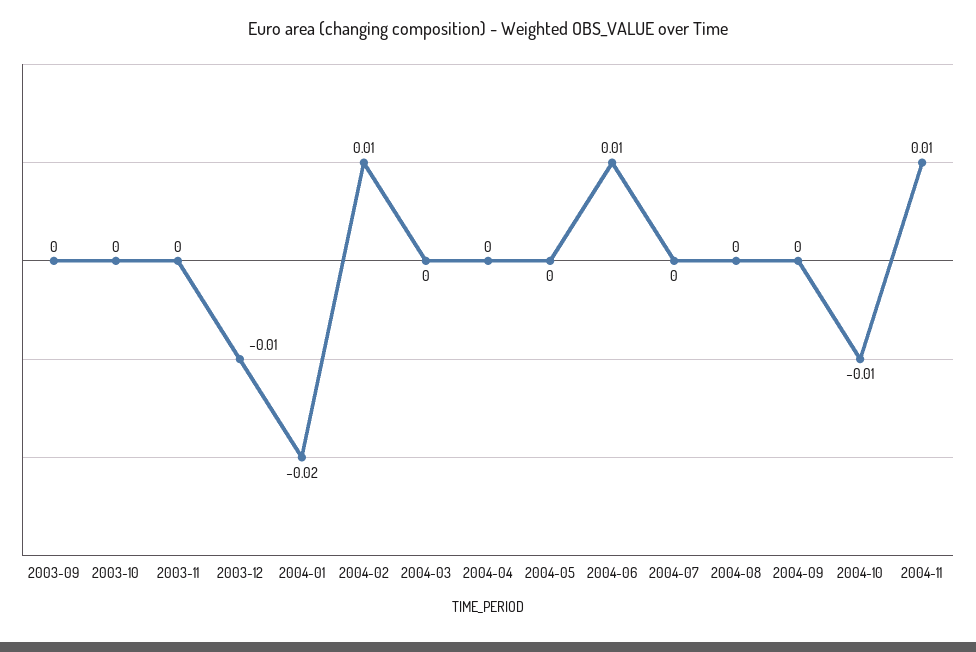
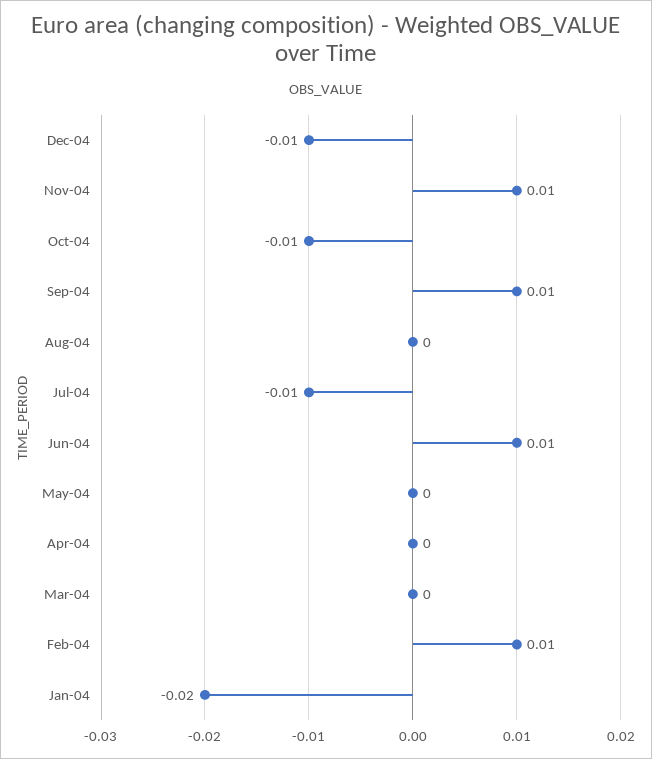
2003-09: 0 -> none
2003-10: 0 -> none
2003-11: 0 -> none
2003-12: -0.01 -> none
2004-07: 0 -> -0.01
2004-09: 0 -> 0.01
Dec-04: none -> -0.01

